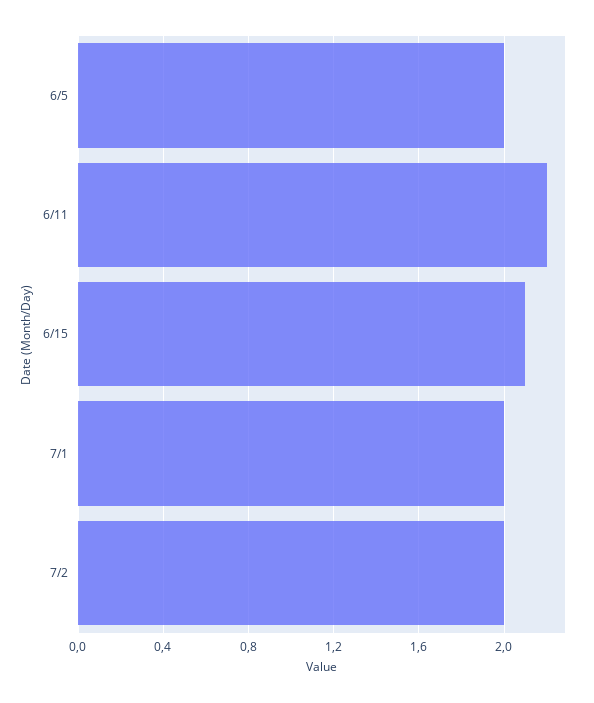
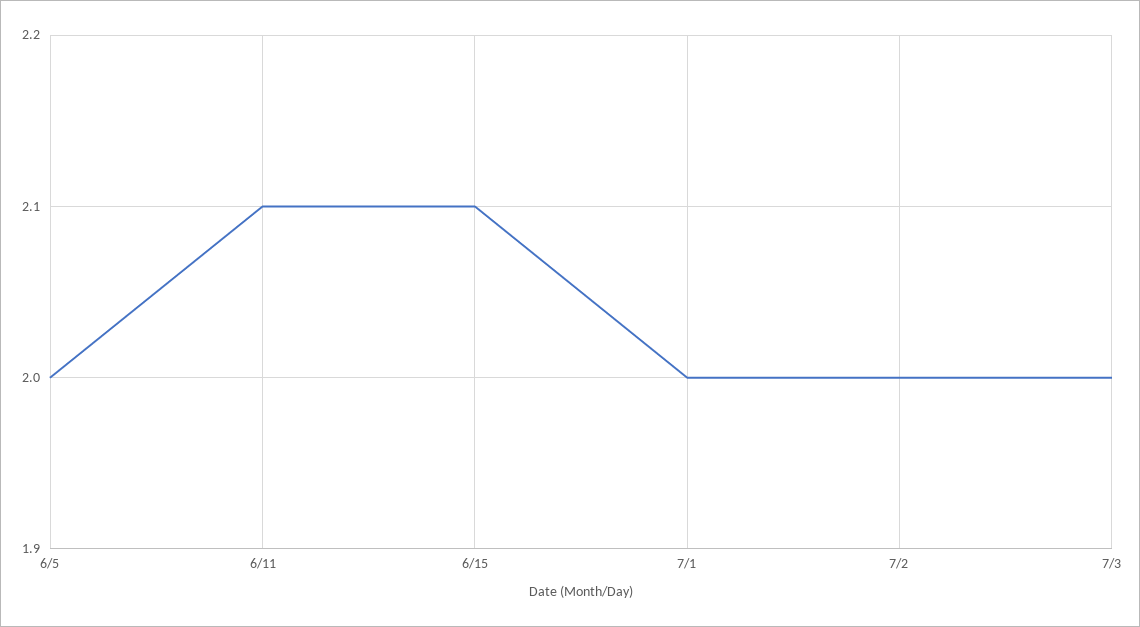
6/11: 2.2 -> 2.1
7/3: none -> 2

